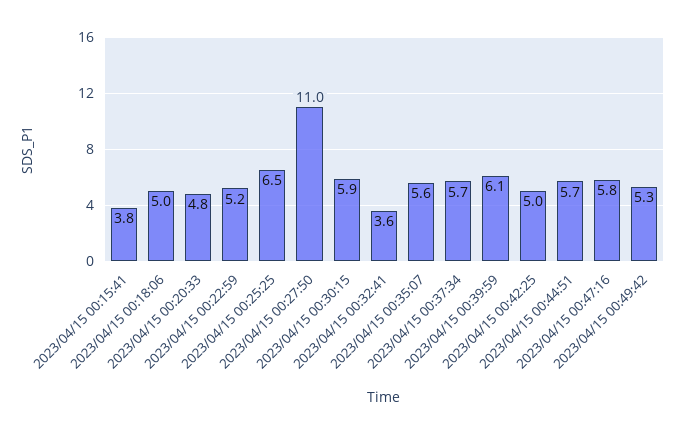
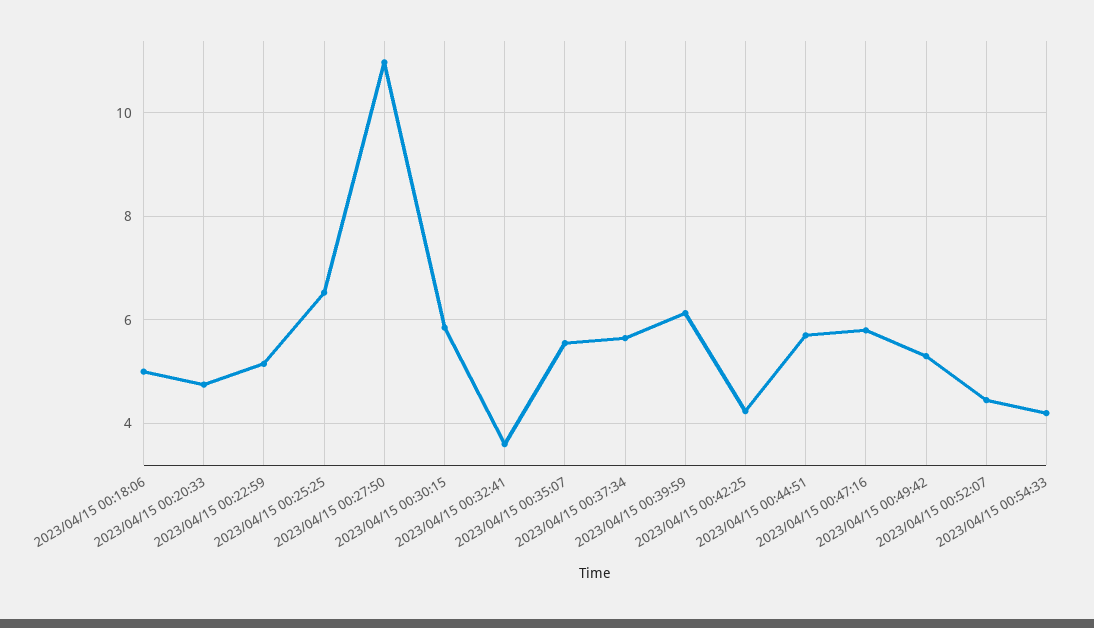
2023/04/15 00:15:41: 3.8 -> none
2023/04/15 00:42:25: 5 -> 4.2
2023/04/15 00:52:07: none -> 4.4
2023/04/15 00:54:33: none -> 4.2

